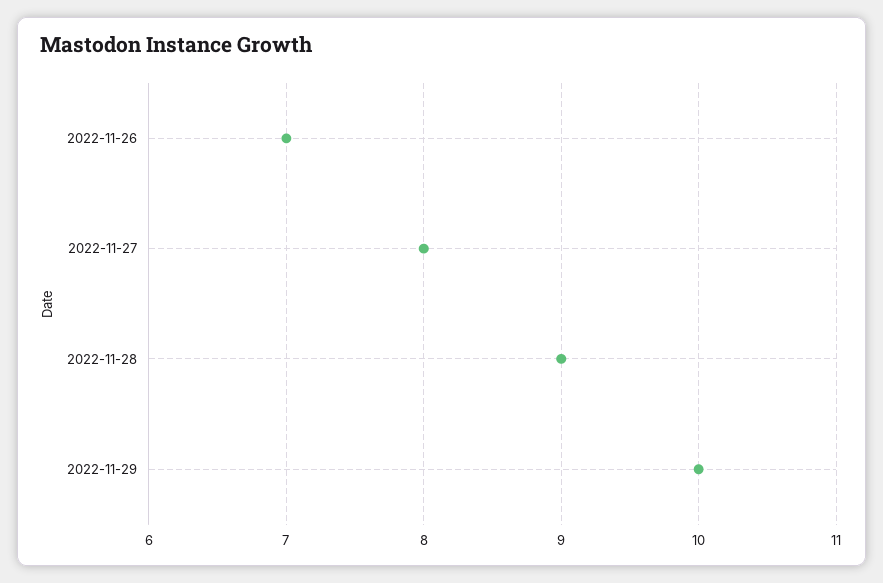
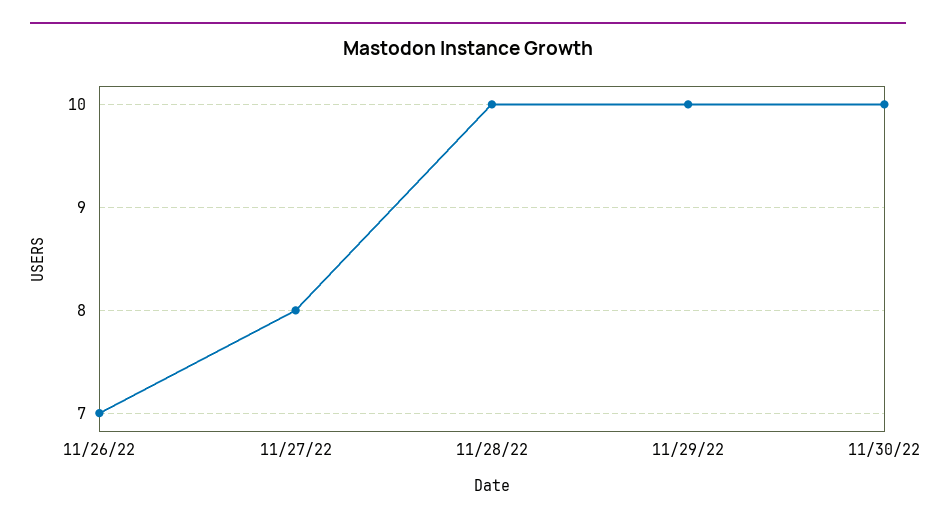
2022-11-28: 9 -> 10
11/30/22: none -> 10

